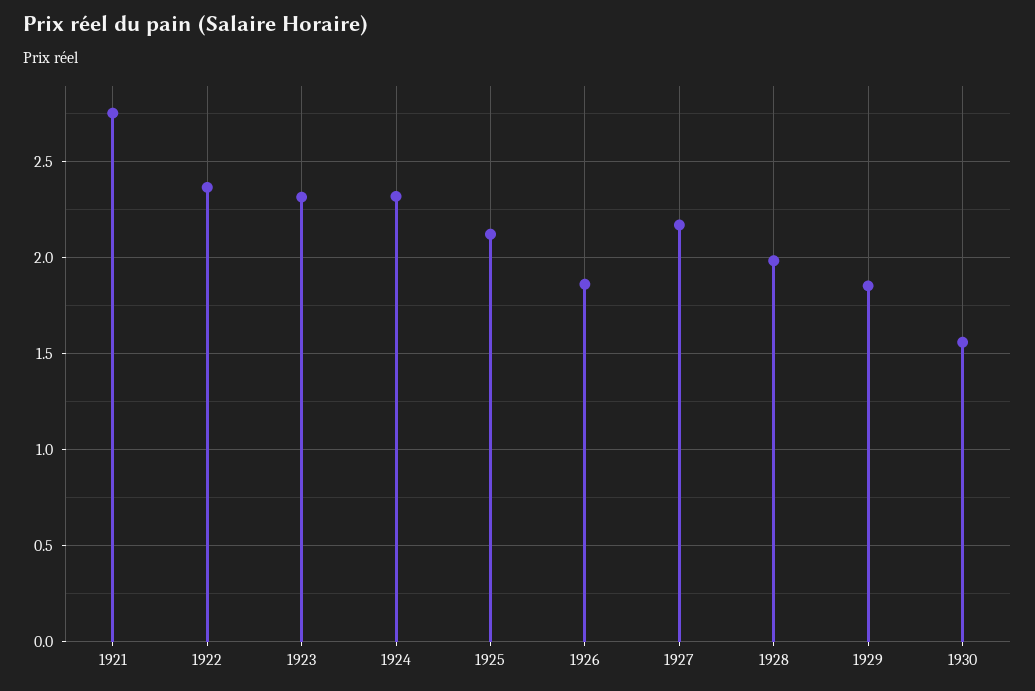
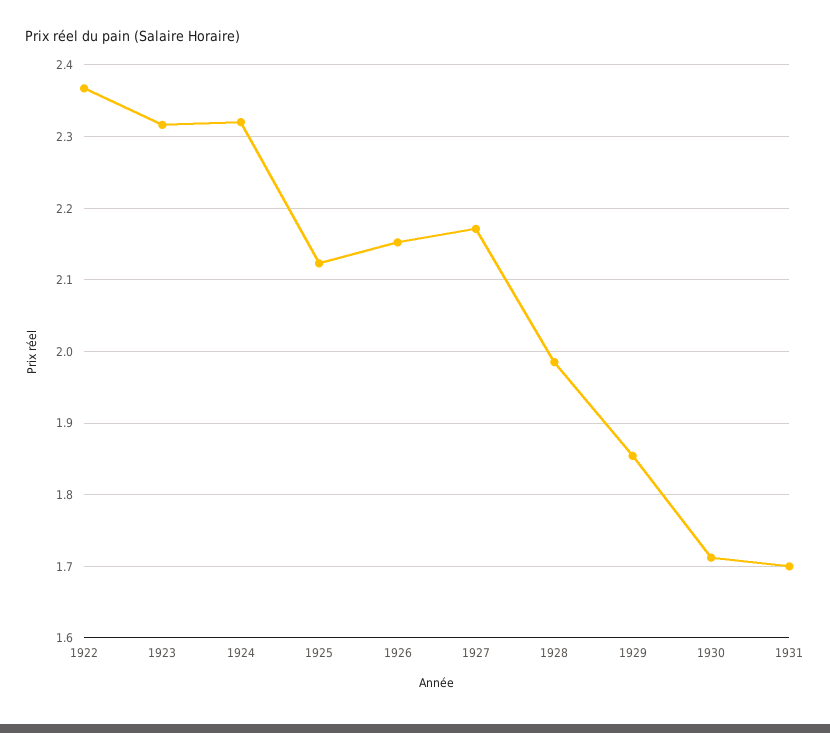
1921: 2.75 -> none
1926: 1.85 -> 2.15
1930: 1.55 -> 1.71
1931: none -> 1.7

